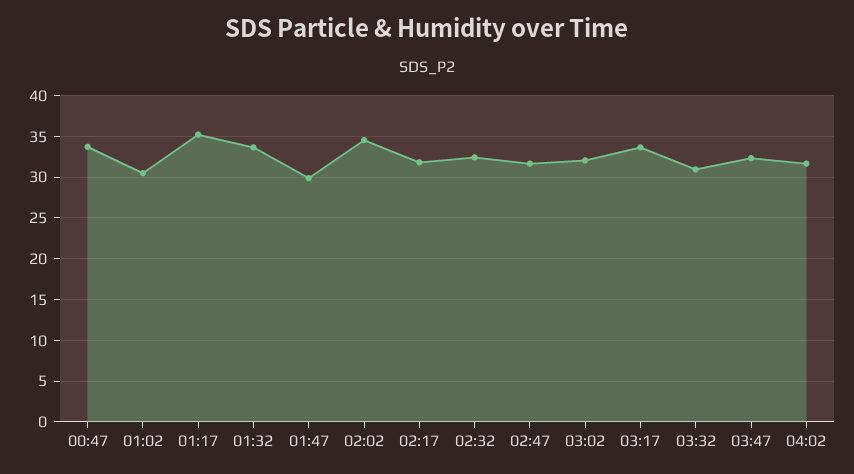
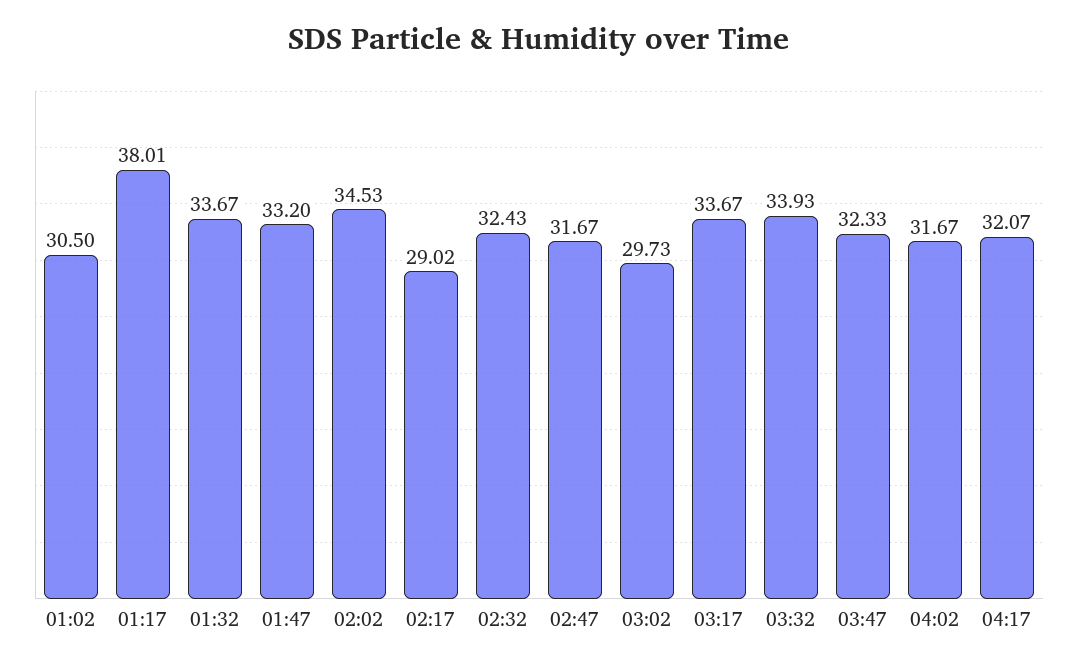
00:47: 34 -> none
01:17: 35 -> 38.01
01:47: 30 -> 33.2
02:17: 32 -> 29.02
03:02: 32 -> 29.73
03:32: 31 -> 33.93
04:17: none -> 32.07

